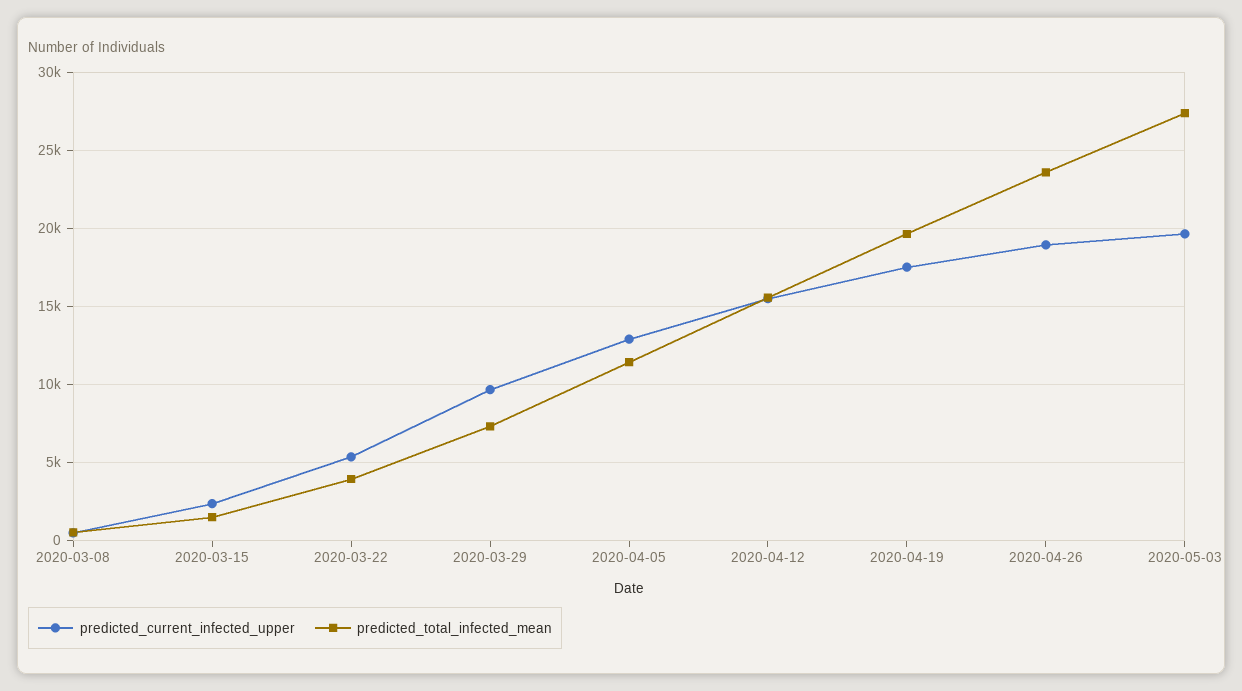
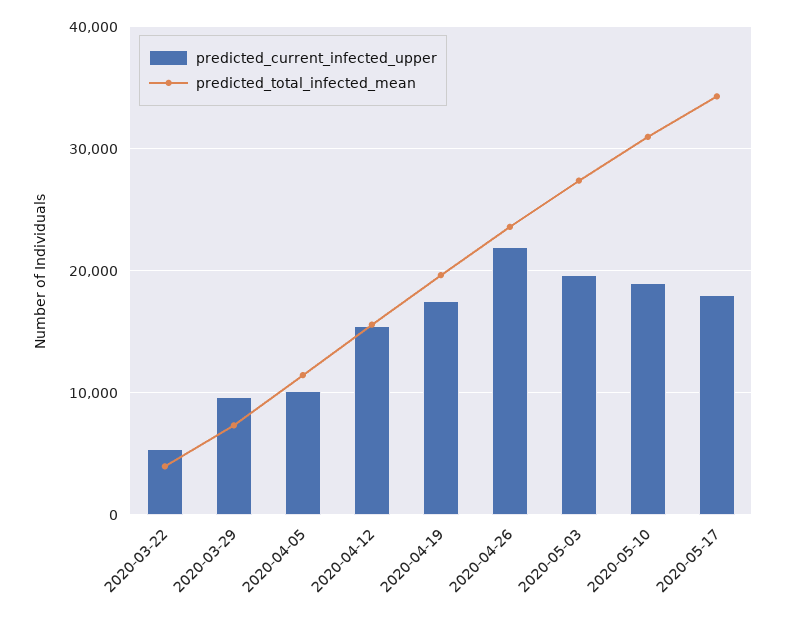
predicted_current_infected_upper, 2020-03-08: 500 -> none
predicted_total_infected_mean, 2020-03-08: 500 -> none
predicted_current_infected_upper, 2020-03-15: 2500 -> none
predicted_total_infected_mean, 2020-03-15: 1500 -> none
predicted_current_infected_upper, 2020-04-05: 13000 -> 10000
predicted_current_infected_upper, 2020-04-26: 19000 -> 22000
predicted_current_infected_upper, 2020-05-10: none -> 19000
predicted_total_infected_mean, 2020-05-10: none -> 31000
predicted_current_infected_upper, 2020-05-17: none -> 18000
predicted_total_infected_mean, 2020-05-17: none -> 34000

